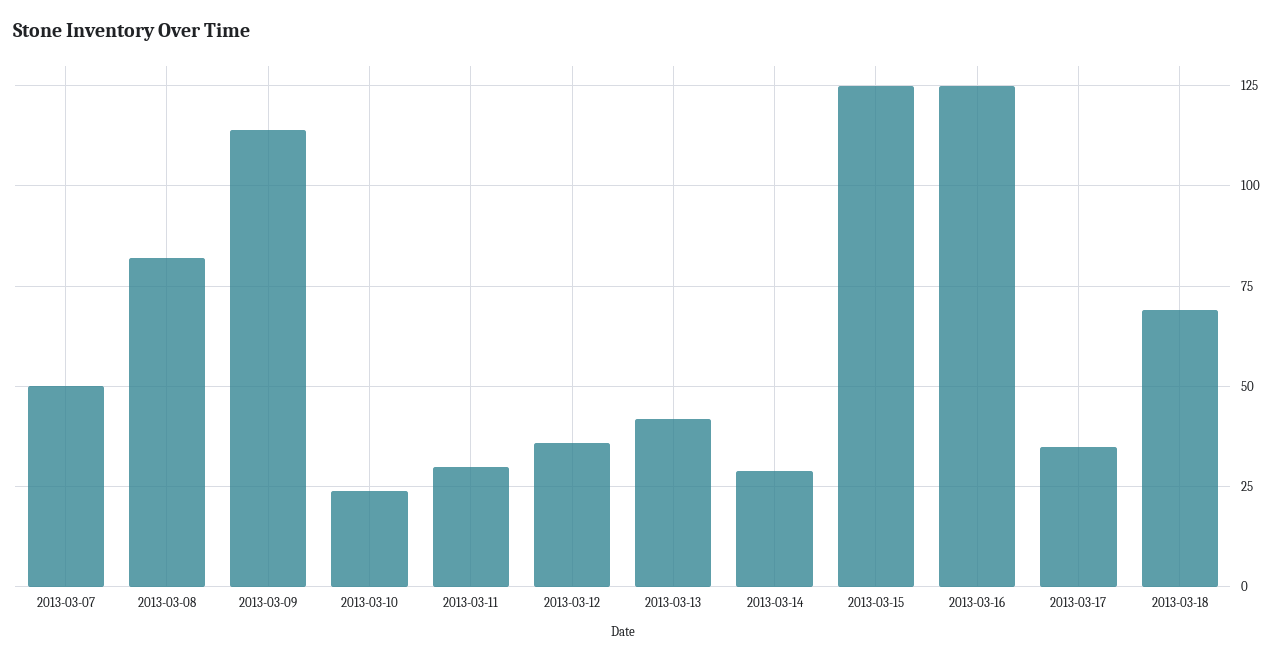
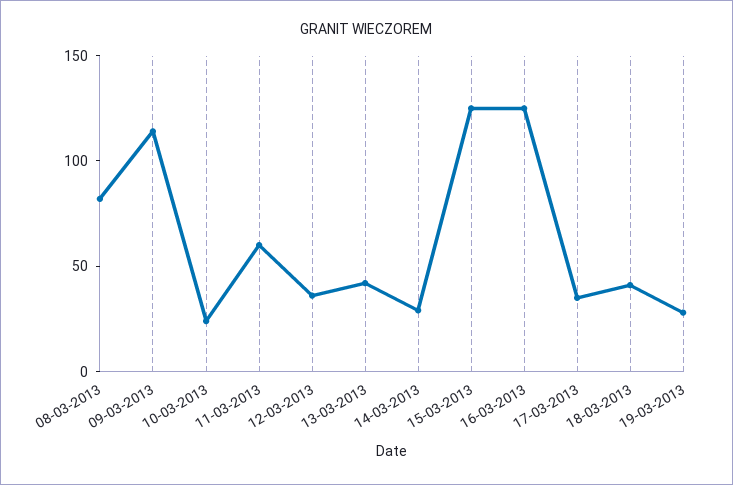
2013-03-07: 50 -> none
2013-03-11: 30 -> 60
2013-03-18: 70 -> 40
19-03-2013: none -> 30

